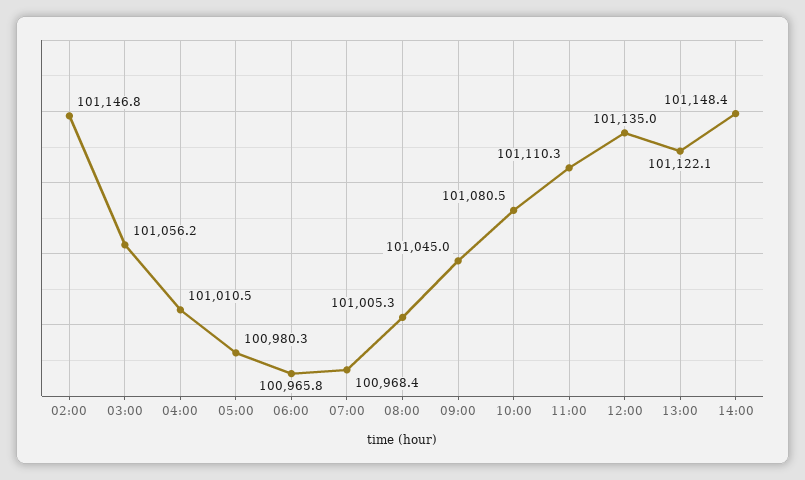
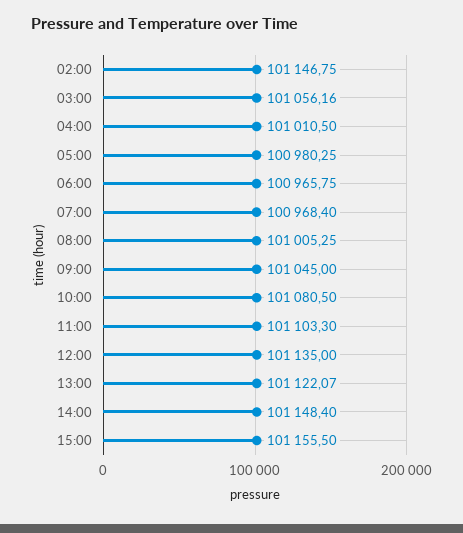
11:00: 101110.3 -> 101103.3
15:00: none -> 101155.5

